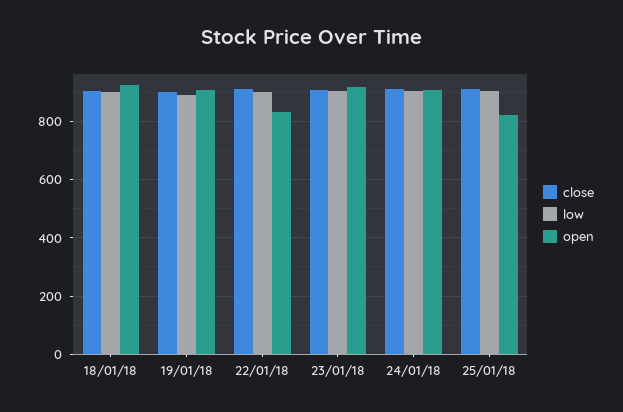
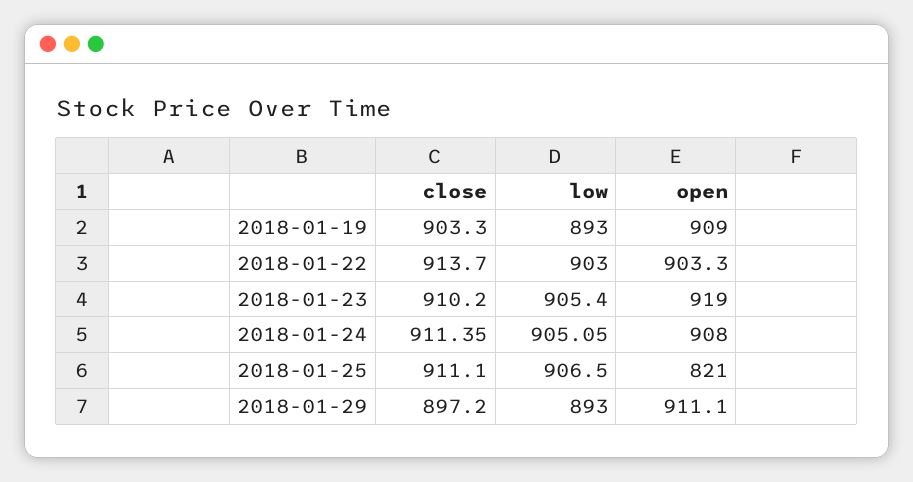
close, 18/01/18: 900 -> none
low, 18/01/18: 900 -> none
open, 18/01/18: 925 -> none
open, 22/01/18: 825 -> 903.3
close, 2018-01-29: none -> 897.2
low, 2018-01-29: none -> 893
open, 2018-01-29: none -> 911.1

